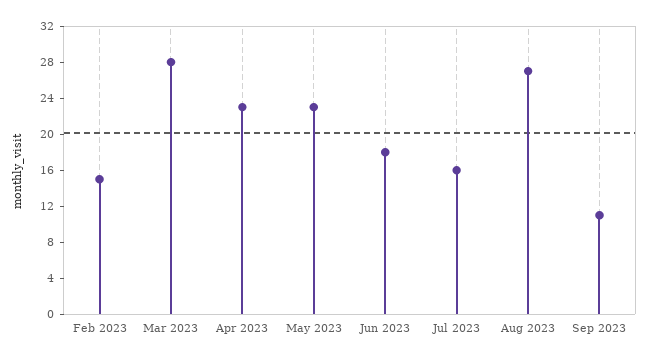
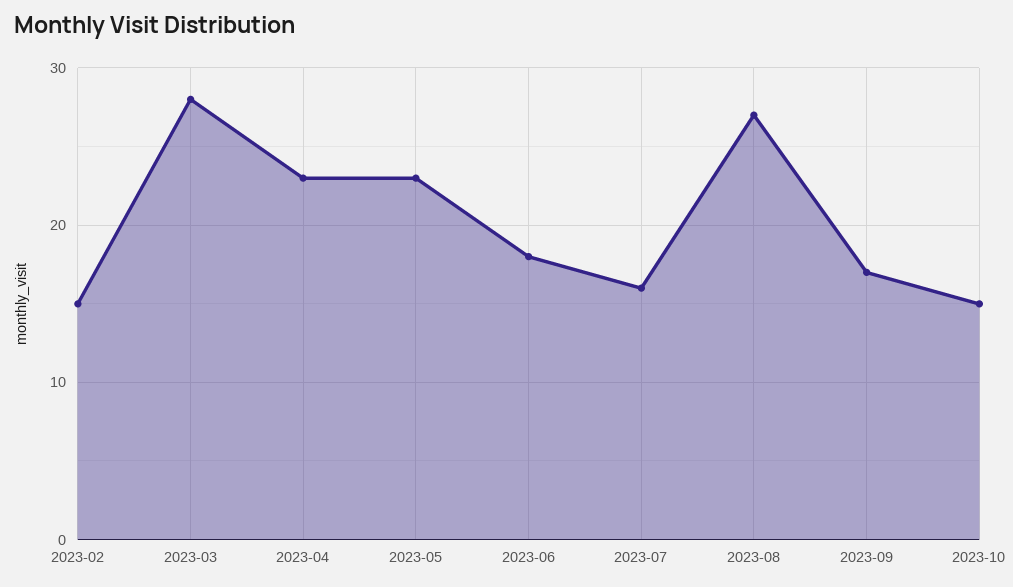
Sep 2023: 11 -> 17
2023-10: none -> 15

